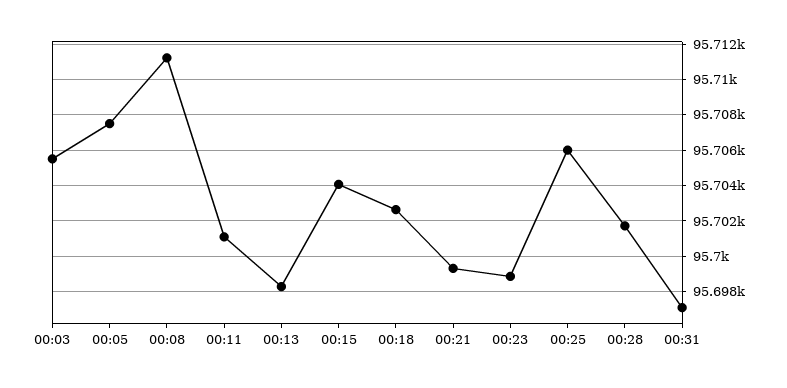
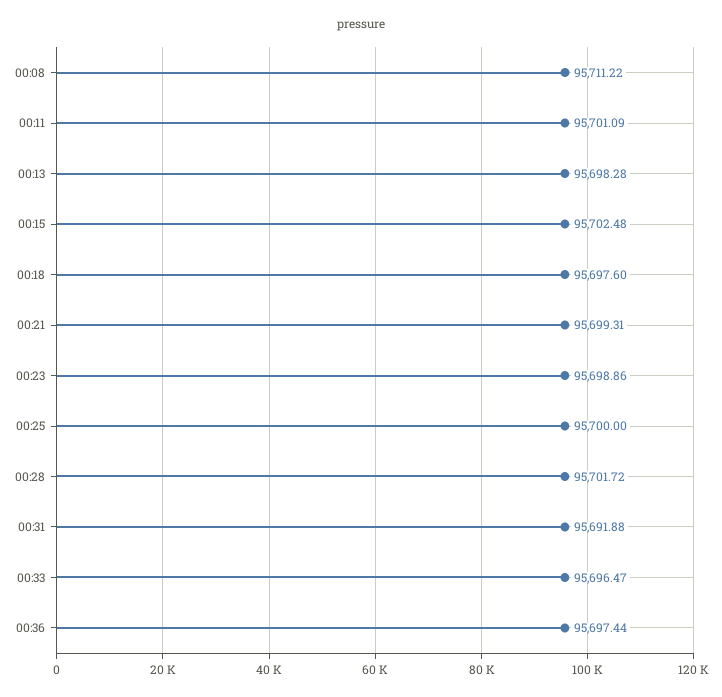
00:03: 95705.5 -> none
00:05: 95707.5 -> none
00:15: 95704 -> 95702.48
00:18: 95702.5 -> 95697.6
00:25: 95706 -> 95700
00:31: 95697 -> 95691.88
00:33: none -> 95696.47
00:36: none -> 95697.44

